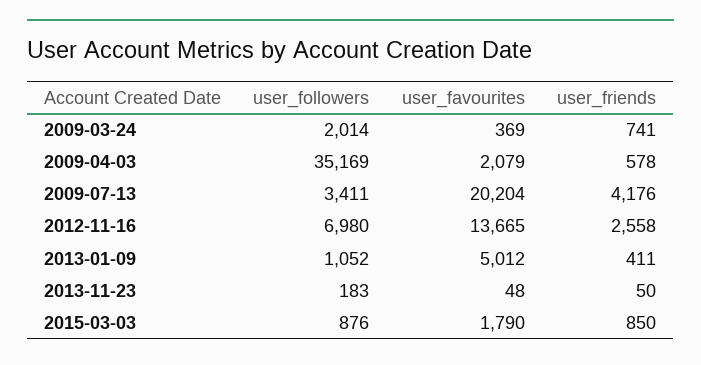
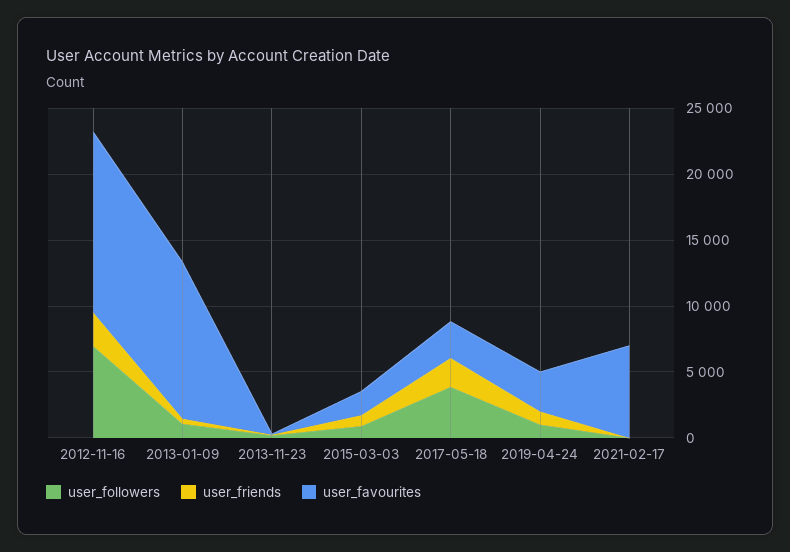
user_followers, 2009-03-24: 2014 -> none
user_favourites, 2009-03-24: 369 -> none
user_friends, 2009-03-24: 741 -> none
user_followers, 2009-04-03: 35169 -> none
user_favourites, 2009-04-03: 2079 -> none
user_friends, 2009-04-03: 578 -> none
user_followers, 2009-07-13: 3411 -> none
user_favourites, 2009-07-13: 20204 -> none
user_friends, 2009-07-13: 4176 -> none
user_favourites, 2013-01-09: 5012 -> 12000
user_followers, 2017-05-18: none -> 4000
user_friends, 2017-05-18: none -> 2000
user_favourites, 2017-05-18: none -> 3000
user_followers, 2019-04-24: none -> 1000
user_friends, 2019-04-24: none -> 1000
user_favourites, 2019-04-24: none -> 3000
user_followers, 2021-02-17: none -> 0
user_friends, 2021-02-17: none -> 0
user_favourites, 2021-02-17: none -> 7000

